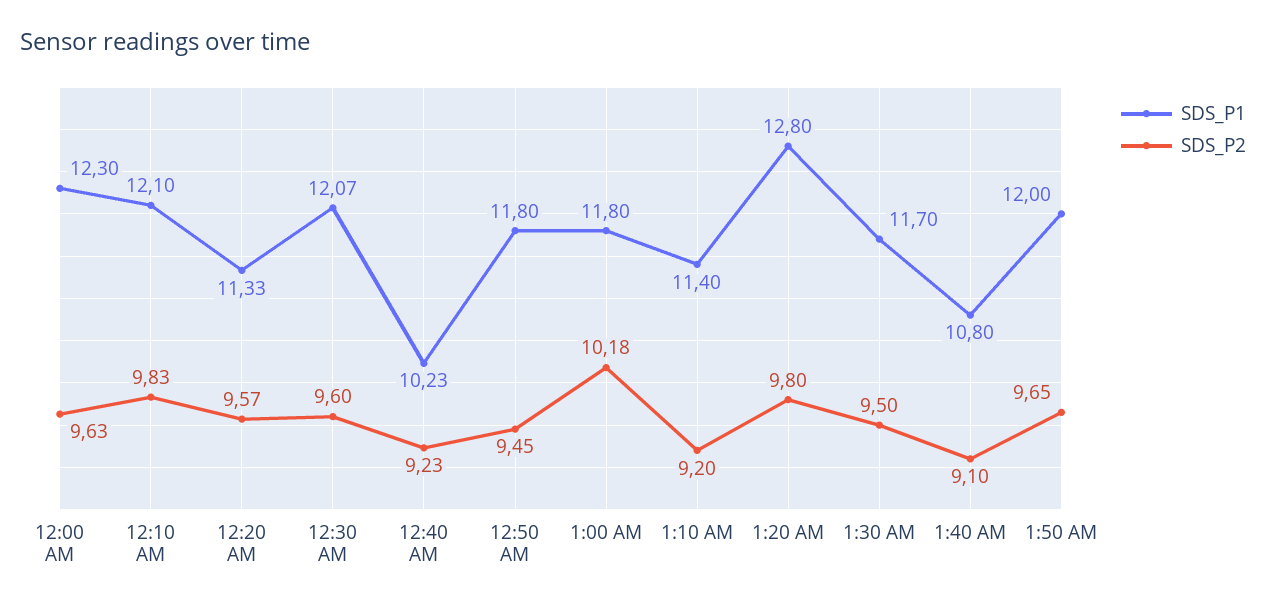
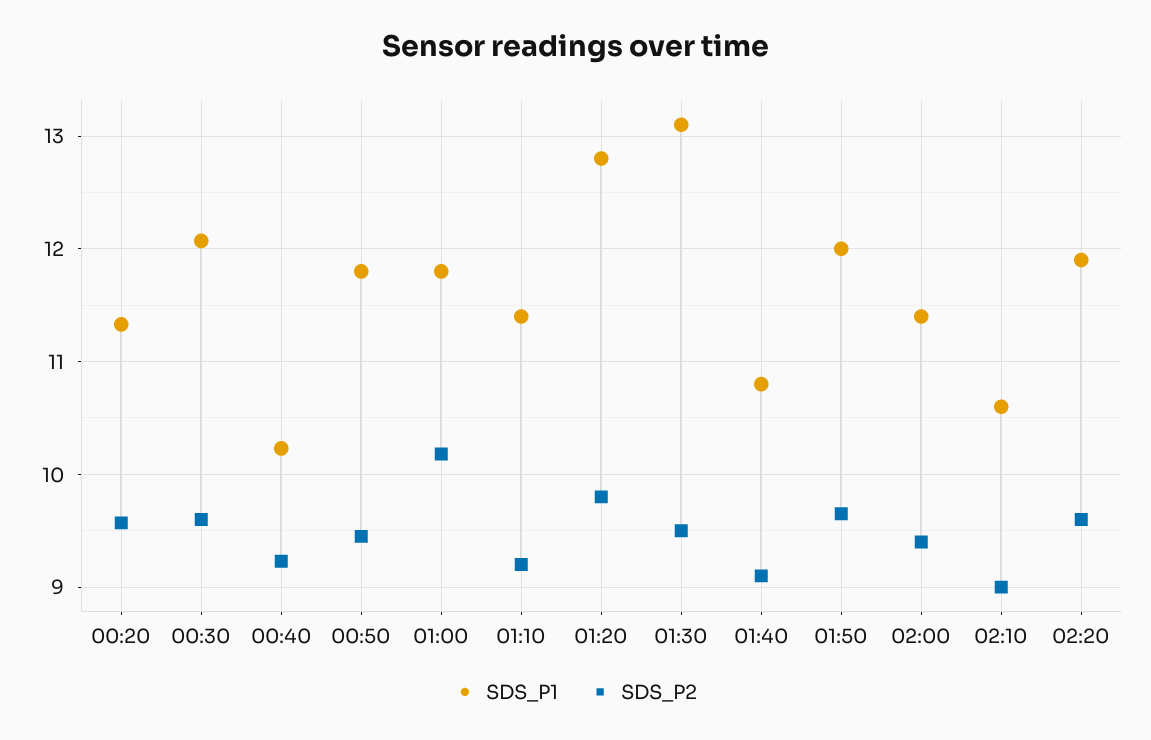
SDS_P1, 12:00 AM: 12.3 -> none
SDS_P2, 12:00 AM: 9.63 -> none
SDS_P1, 12:10 AM: 12.1 -> none
SDS_P2, 12:10 AM: 9.83 -> none
SDS_P1, 1:30 AM: 11.7 -> 13.1
SDS_P1, 02:00: none -> 11.4
SDS_P2, 02:00: none -> 9.4
SDS_P1, 02:10: none -> 10.6
SDS_P2, 02:10: none -> 9
SDS_P1, 02:20: none -> 11.9
SDS_P2, 02:20: none -> 9.6

